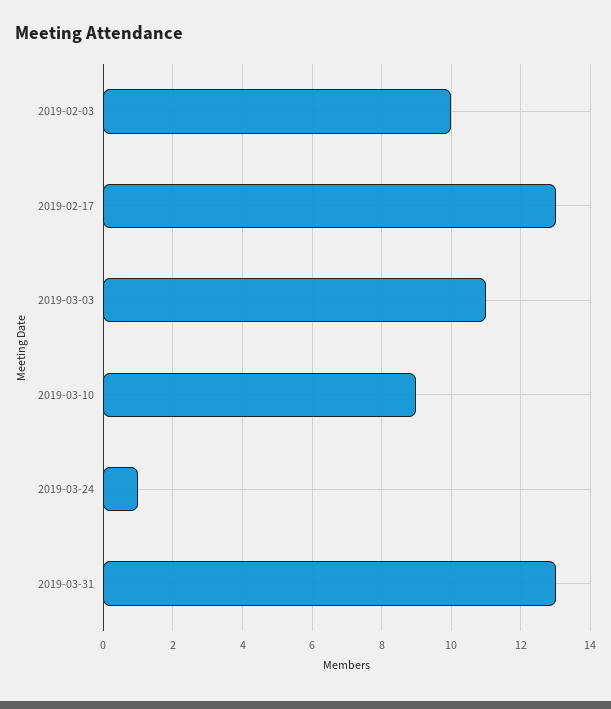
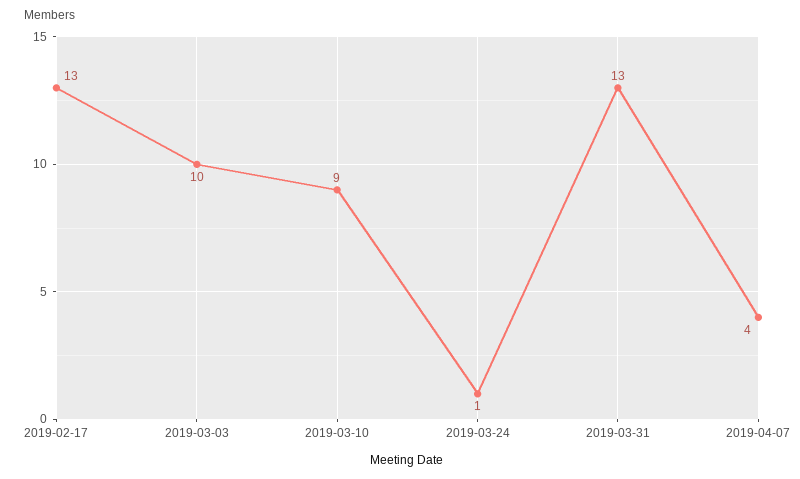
2019-02-03: 10 -> none
2019-03-03: 11 -> 10
2019-04-07: none -> 4

